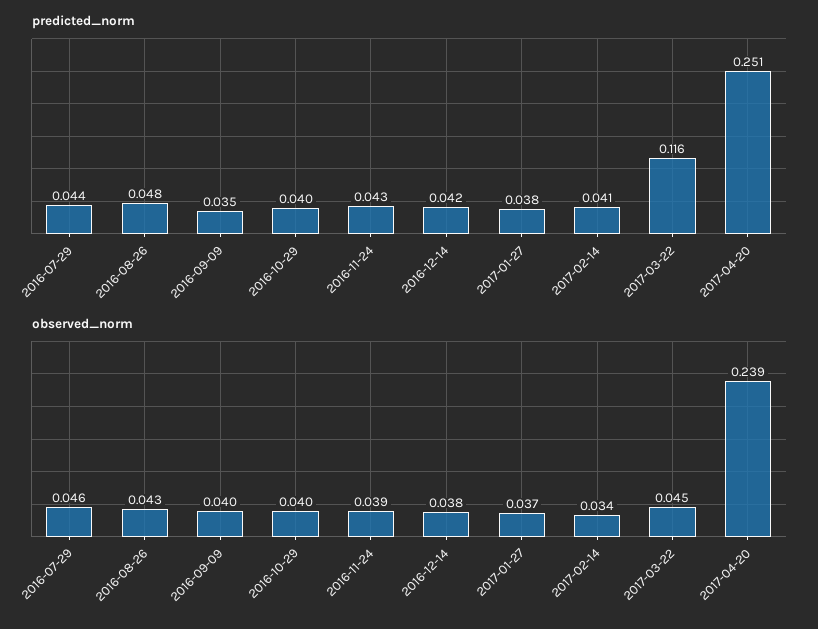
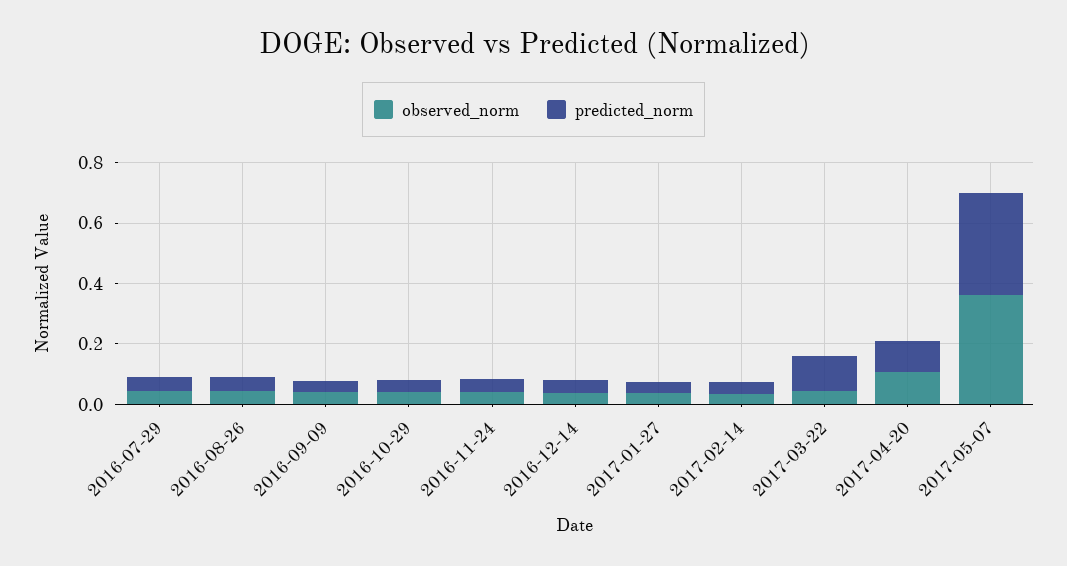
predicted_norm, 2017-04-20: 0.251 -> 0.1
observed_norm, 2017-04-20: 0.239 -> 0.1
observed_norm, 2017-05-07: none -> 0.35
predicted_norm, 2017-05-07: none -> 0.35

